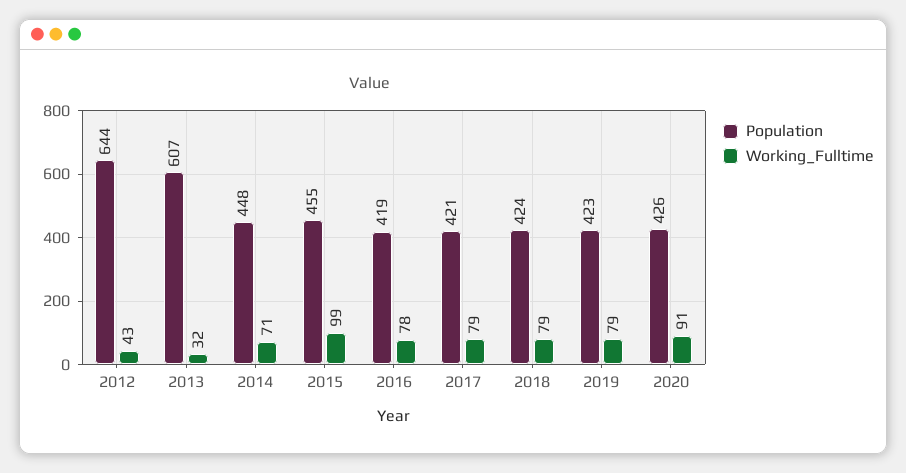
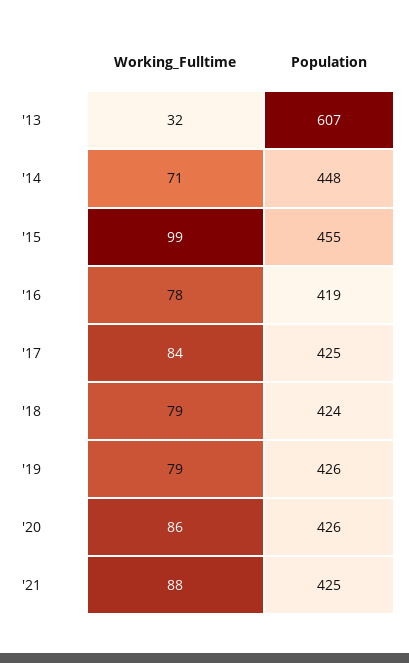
Population, 2012: 644 -> none
Working_Fulltime, 2012: 43 -> none
Population, 2017: 421 -> 425
Working_Fulltime, 2017: 79 -> 84
Population, 2019: 423 -> 426
Working_Fulltime, 2020: 91 -> 86
Working_Fulltime, '21: none -> 88
Population, '21: none -> 425

